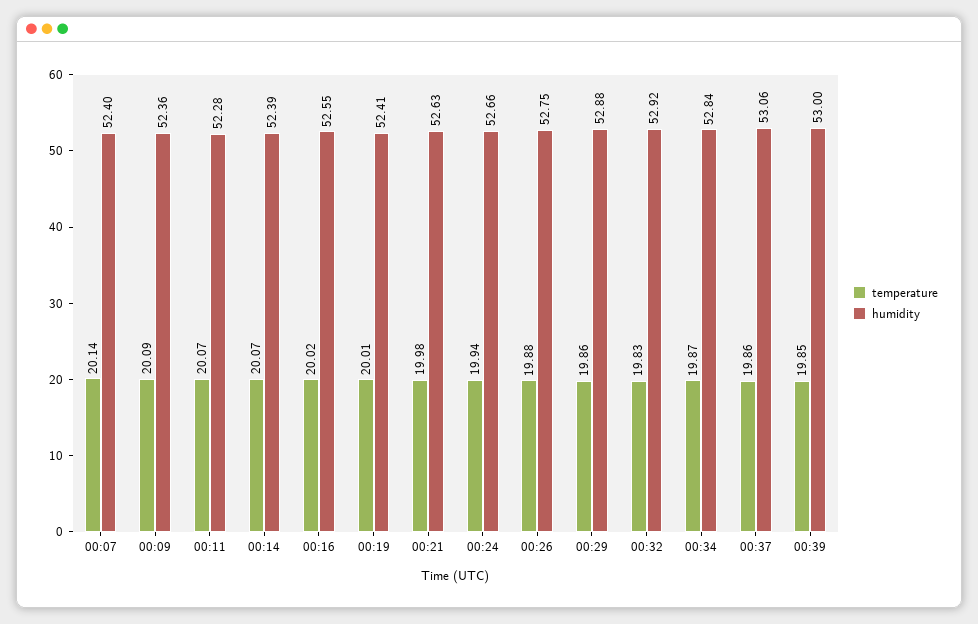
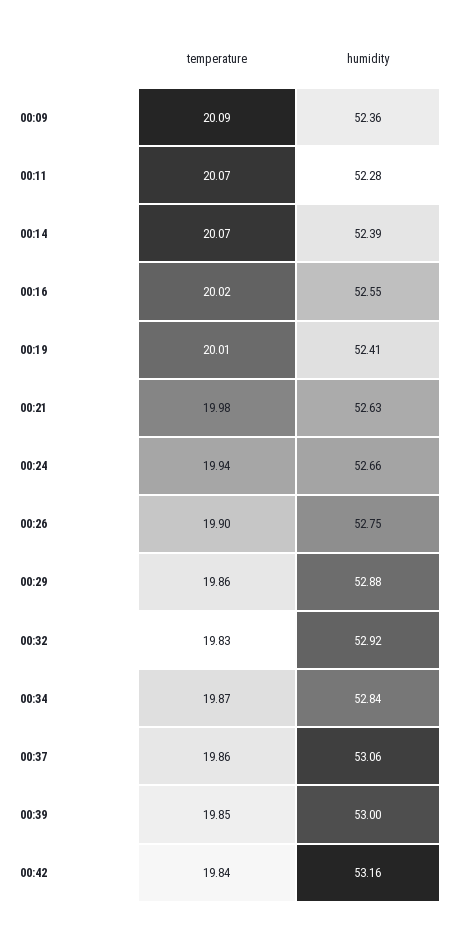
temperature, 00:07: 20.14 -> none
humidity, 00:07: 52.4 -> none
temperature, 00:26: 19.88 -> 19.9
temperature, 00:42: none -> 19.84
humidity, 00:42: none -> 53.16

